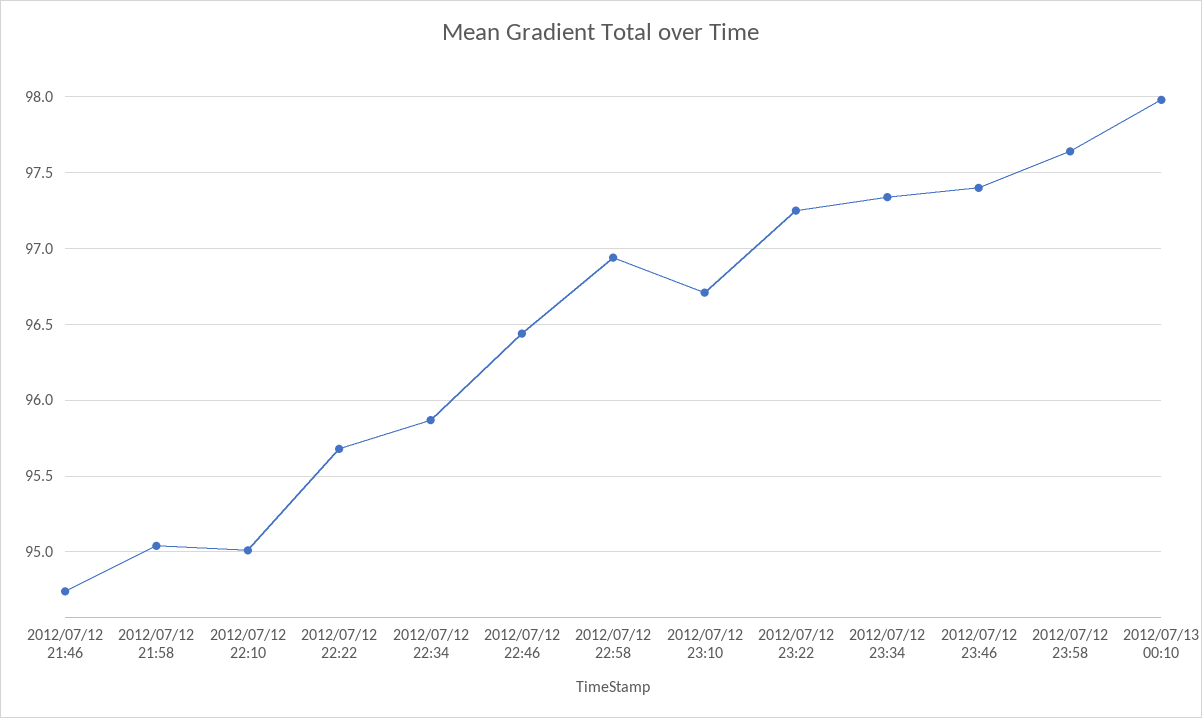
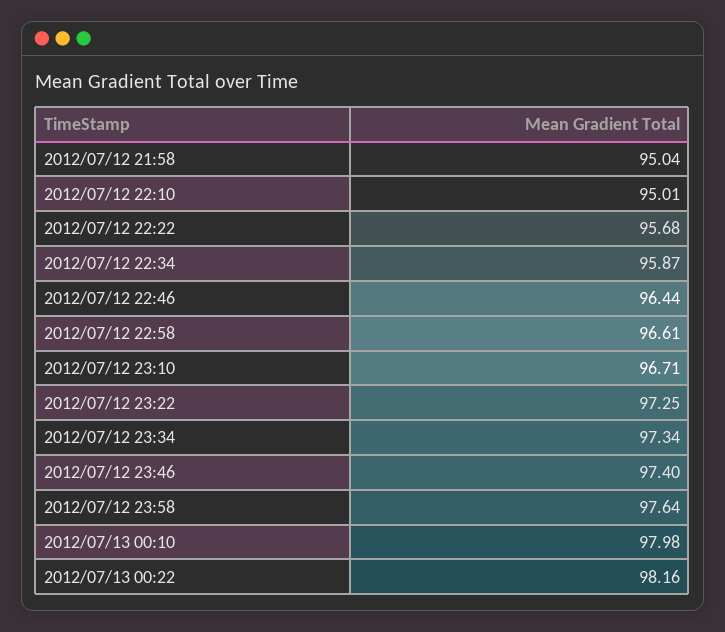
2012/07/12 21:46: 94.75 -> none
2012/07/12 22:58: 96.95 -> 96.61
2012/07/13 00:22: none -> 98.16

